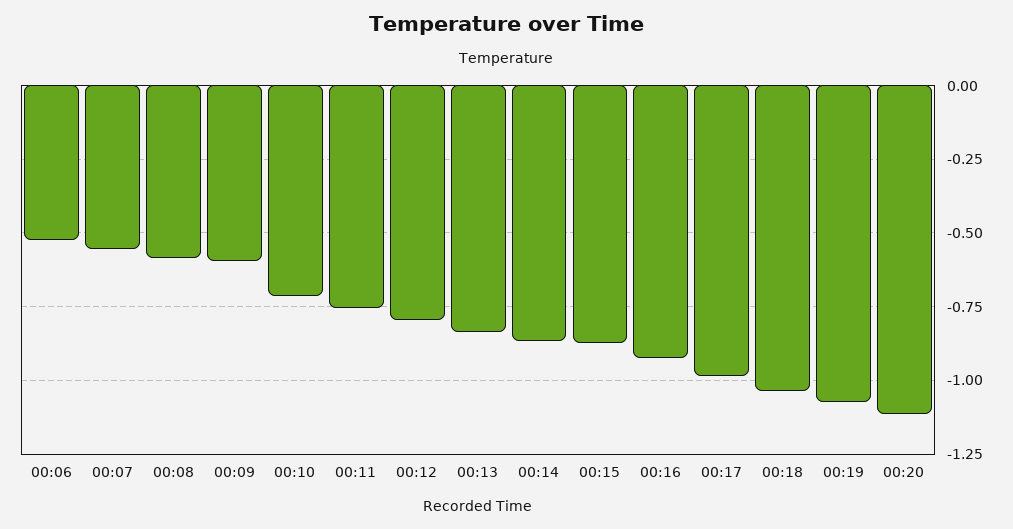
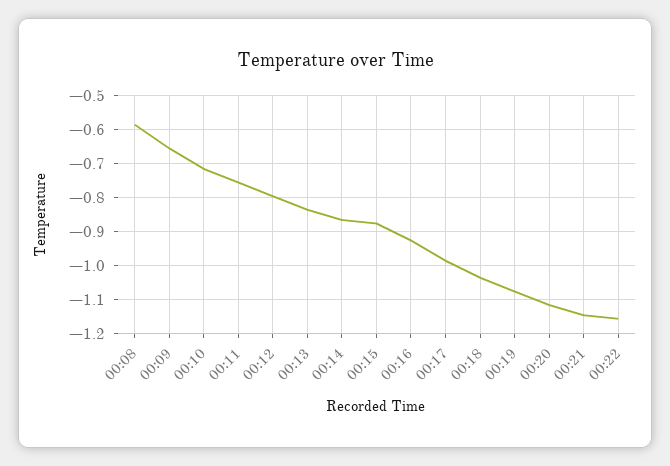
00:06: -0.525 -> none
00:07: -0.55 -> none
00:09: -0.6 -> -0.66
00:21: none -> -1.14
00:22: none -> -1.16

